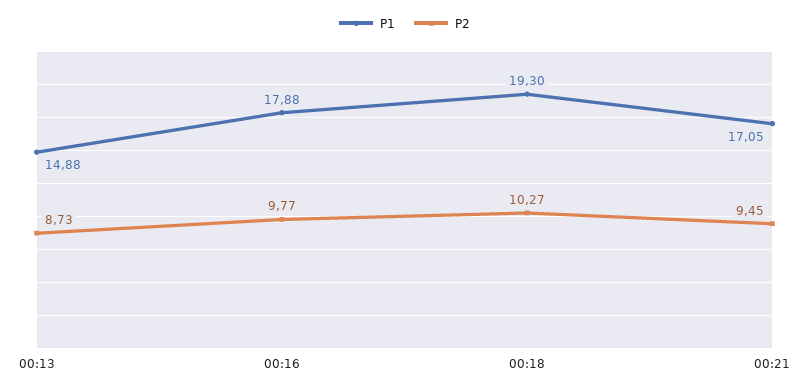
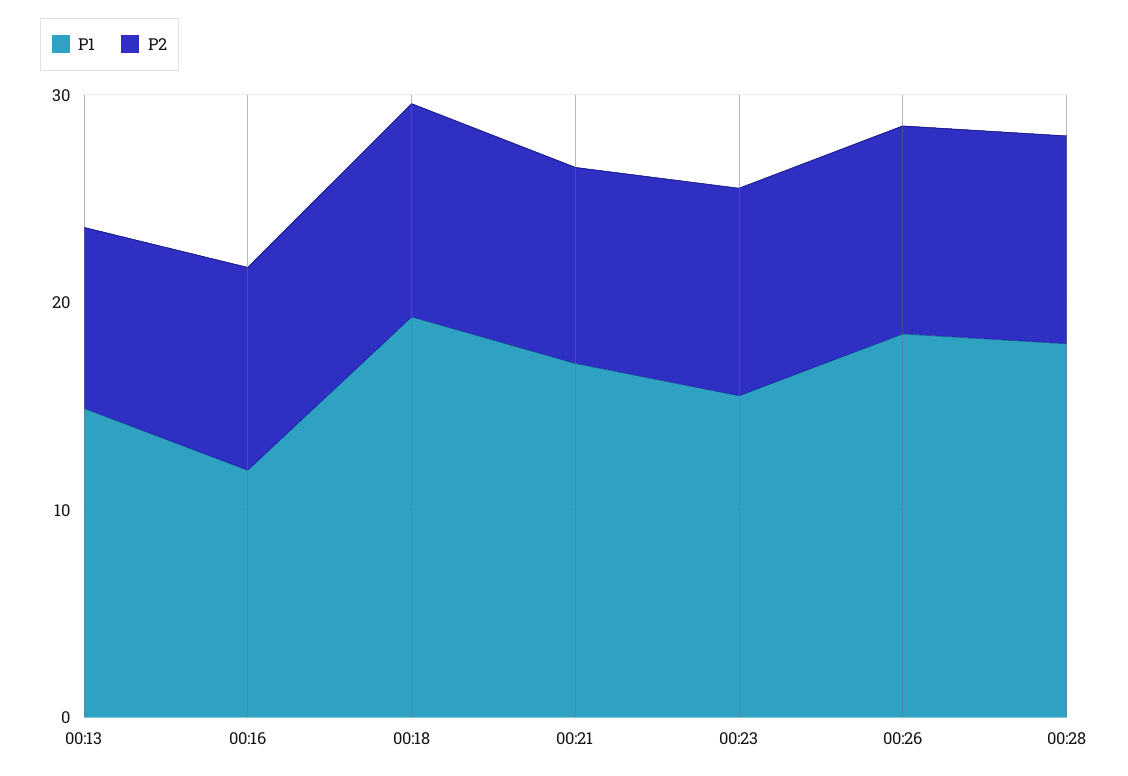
P1, 00:16: 17.88 -> 12
P1, 00:23: none -> 16
P2, 00:23: none -> 10
P1, 00:26: none -> 18
P2, 00:26: none -> 10
P1, 00:28: none -> 18
P2, 00:28: none -> 10

